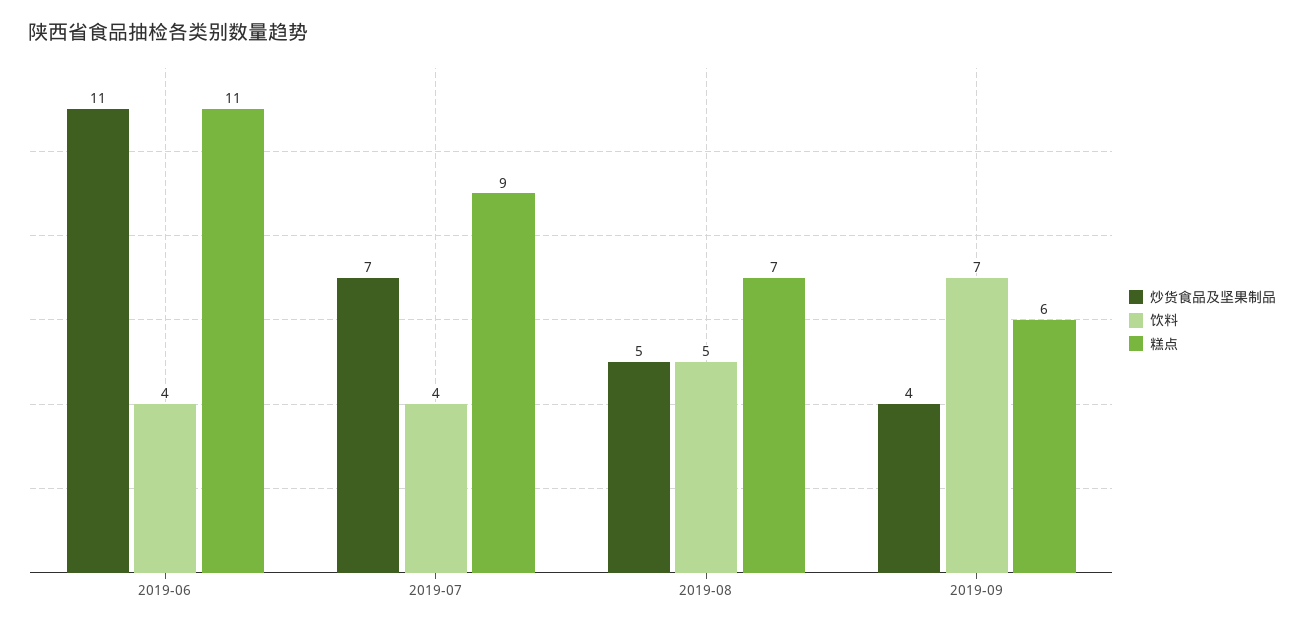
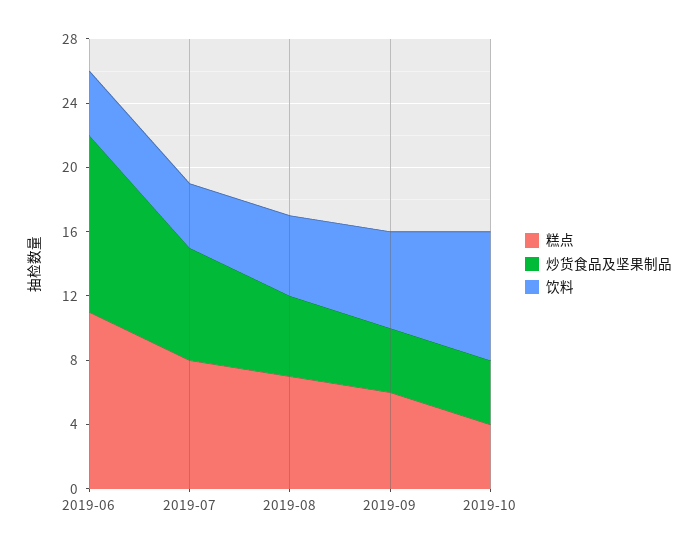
糕点, 2019-07: 9 -> 8
饮料, 2019-09: 7 -> 6
糕点, 2019-10: none -> 4
炒货食品及坚果制品, 2019-10: none -> 4
饮料, 2019-10: none -> 8

